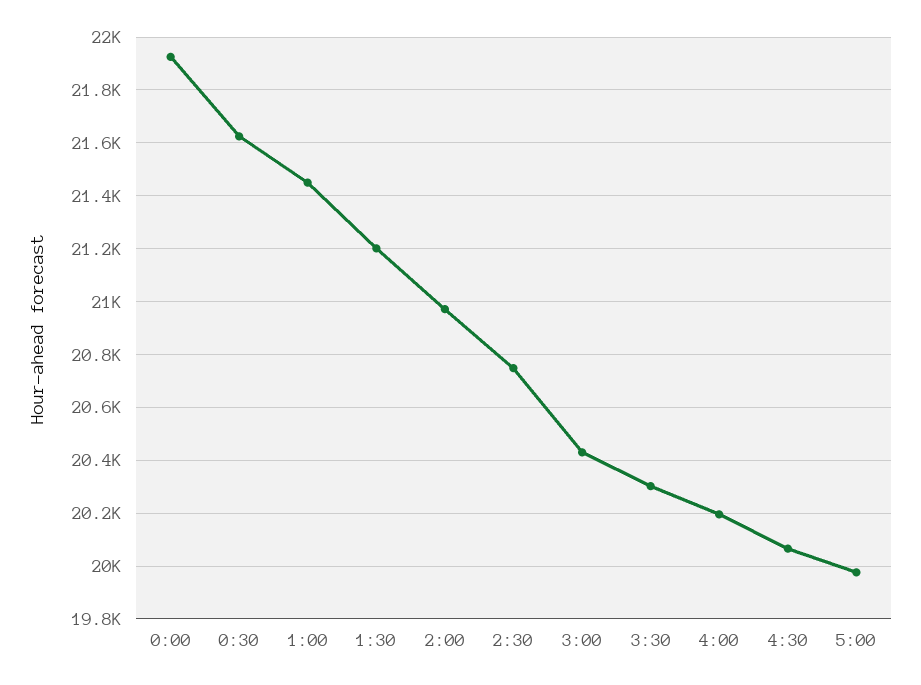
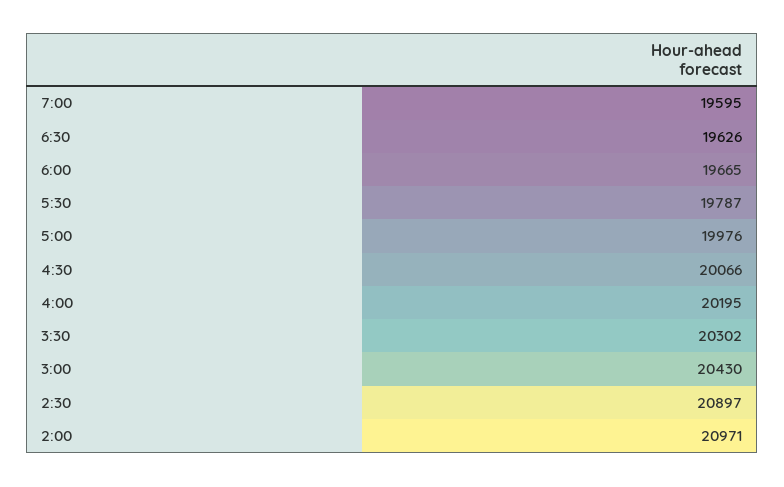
0:00: 21925 -> none
0:30: 21625 -> none
1:00: 21450 -> none
1:30: 21200 -> none
2:30: 20750 -> 20897
7:00: none -> 19595
6:30: none -> 19626
6:00: none -> 19665
5:30: none -> 19787

